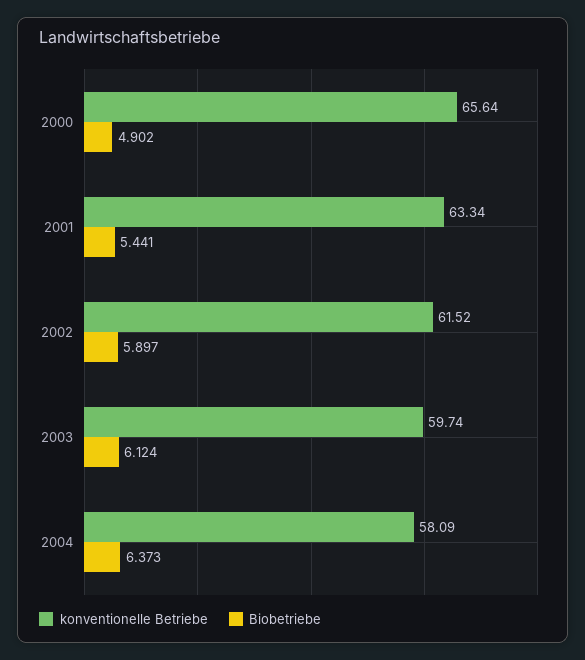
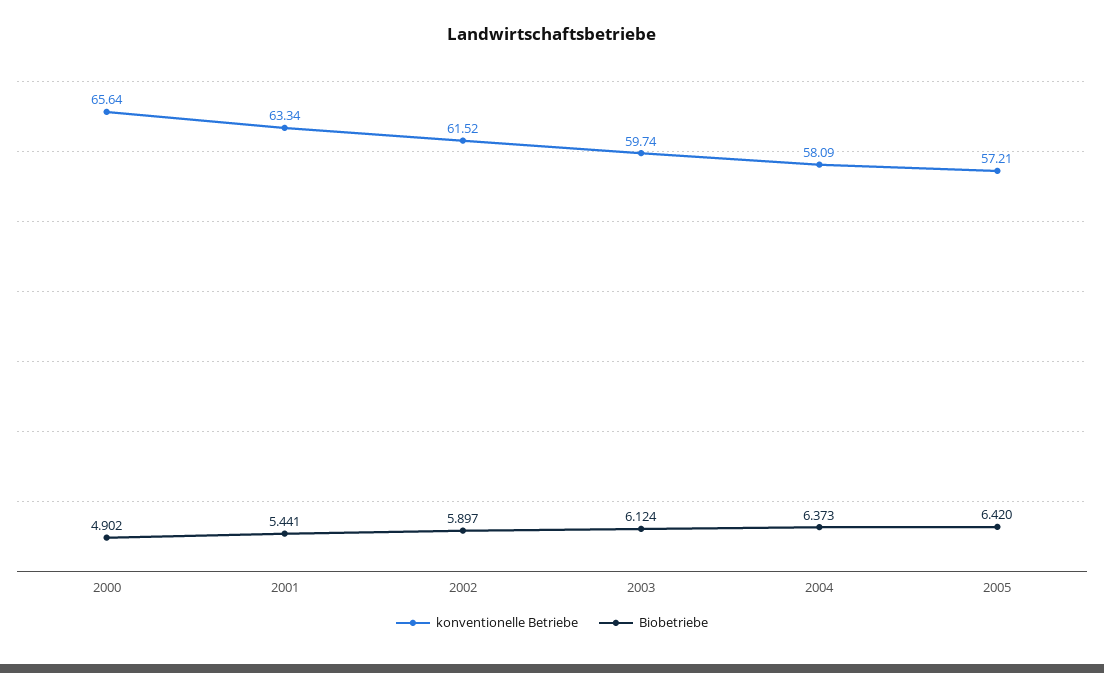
konventionelle Betriebe, 2005: none -> 57.21
Biobetriebe, 2005: none -> 6.42

